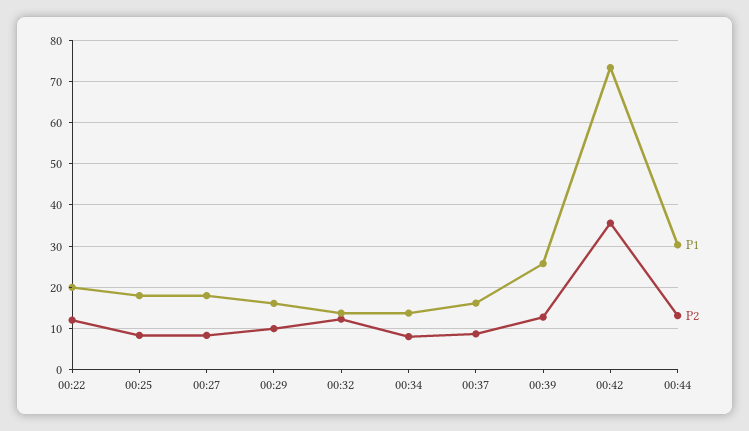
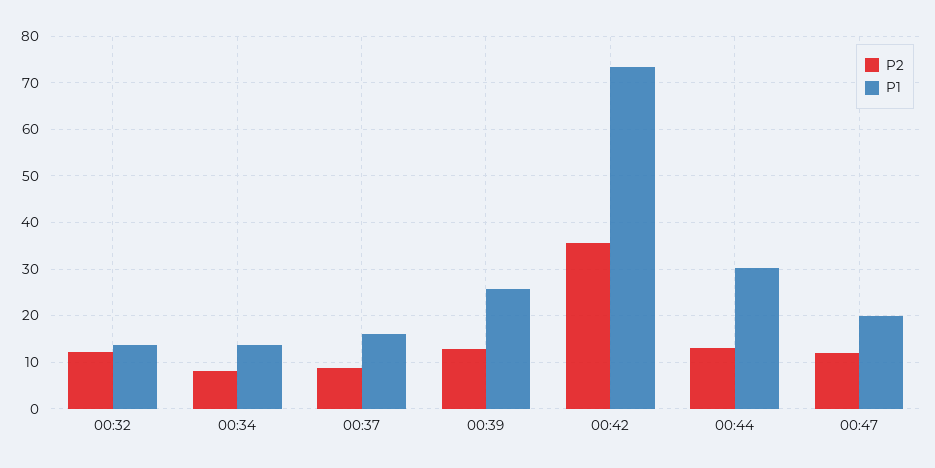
P1, 00:22: 20 -> none
P2, 00:22: 12 -> none
P1, 00:25: 18 -> none
P2, 00:25: 8 -> none
P1, 00:27: 18 -> none
P2, 00:27: 8 -> none
P1, 00:29: 16 -> none
P2, 00:29: 10 -> none
P2, 00:47: none -> 12
P1, 00:47: none -> 20

